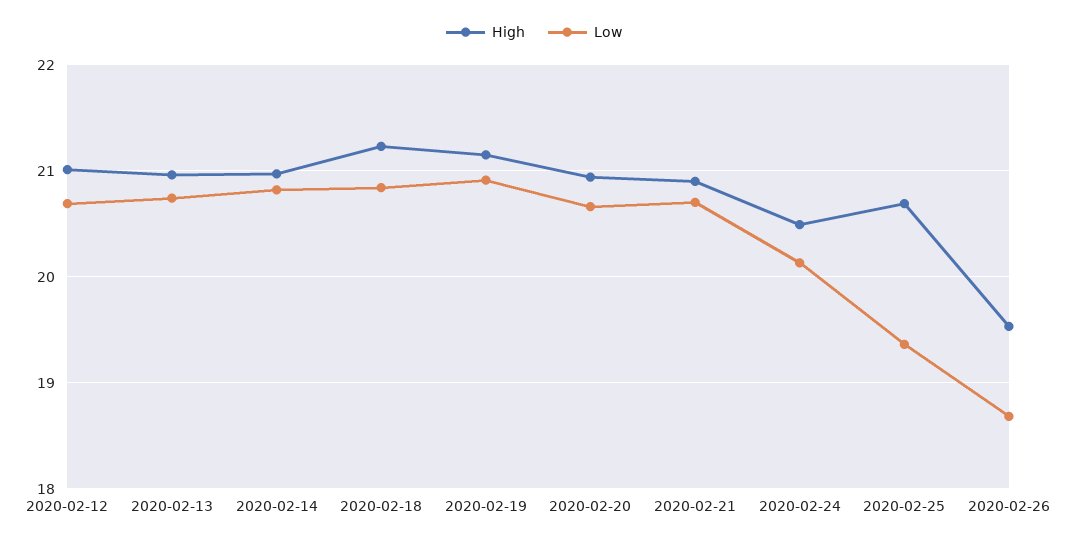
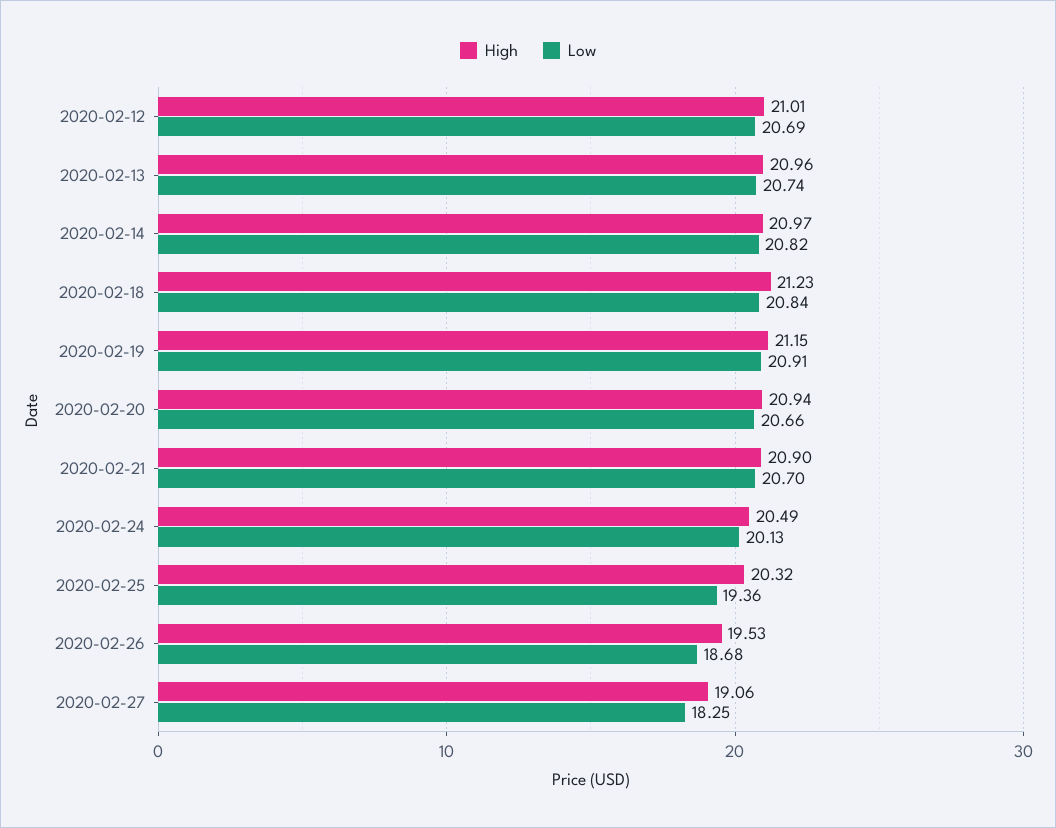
High, 2020-02-25: 20.7 -> 20.32
High, 2020-02-27: none -> 19.06
Low, 2020-02-27: none -> 18.25

